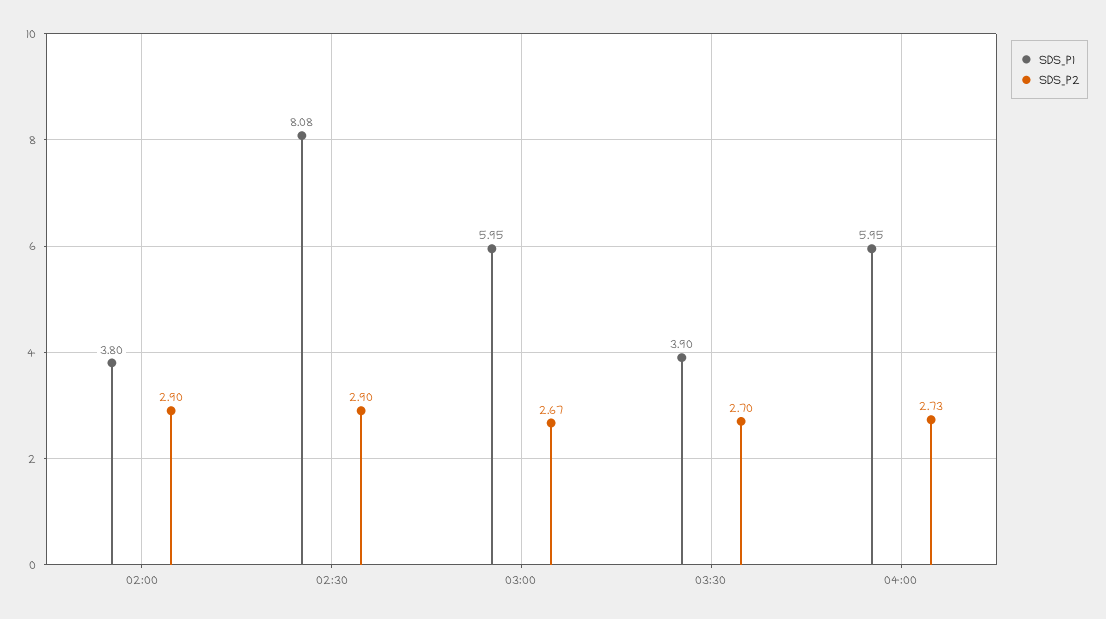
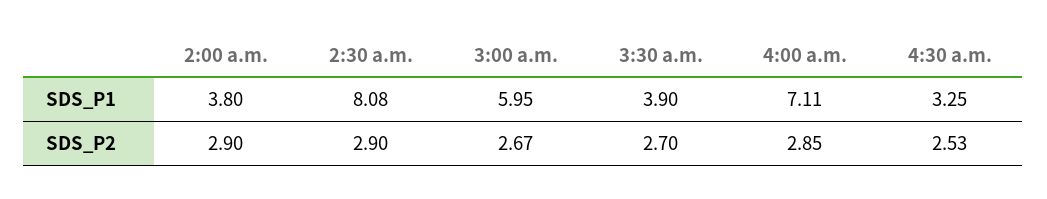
SDS_P1, 04:00: 5.95 -> 7.11
SDS_P2, 04:00: 2.73 -> 2.85
SDS_P1, 4:30 a.m.: none -> 3.25
SDS_P2, 4:30 a.m.: none -> 2.53

